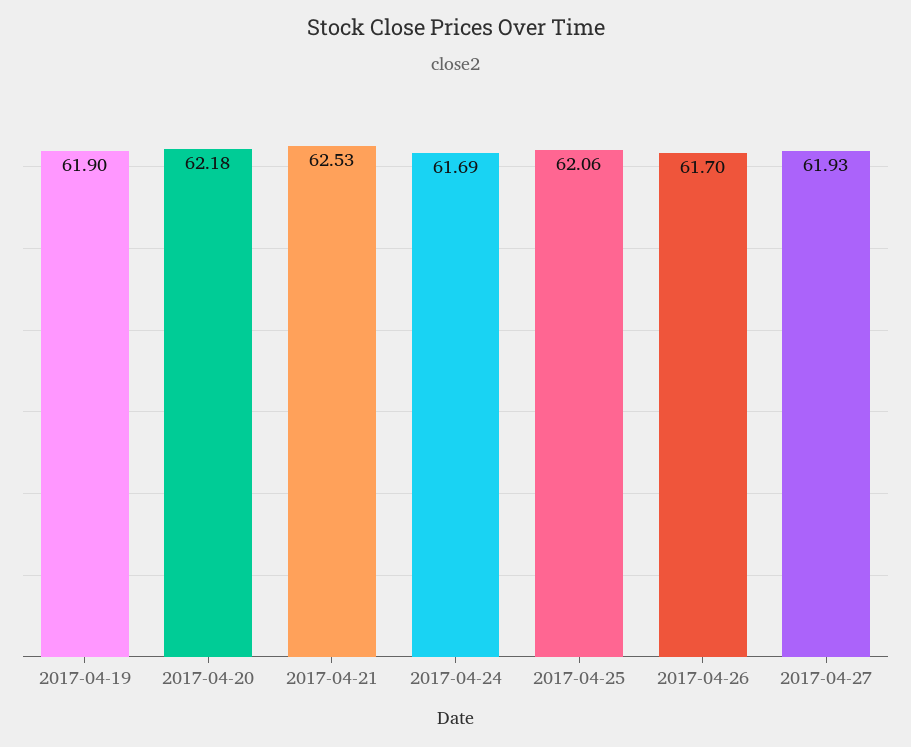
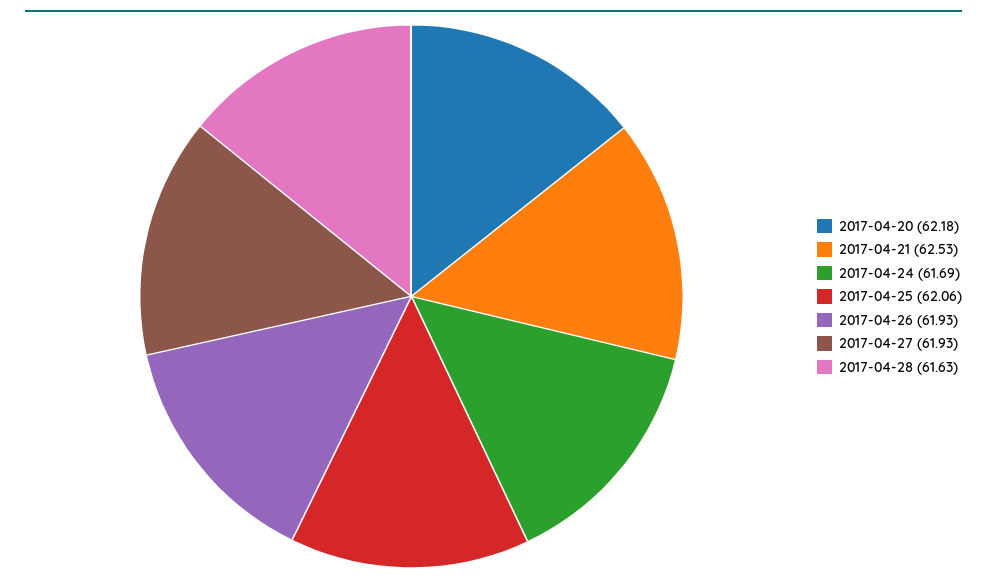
2017-04-19: 61.9 -> none
2017-04-26: 61.7 -> 61.93
2017-04-28: none -> 61.63

